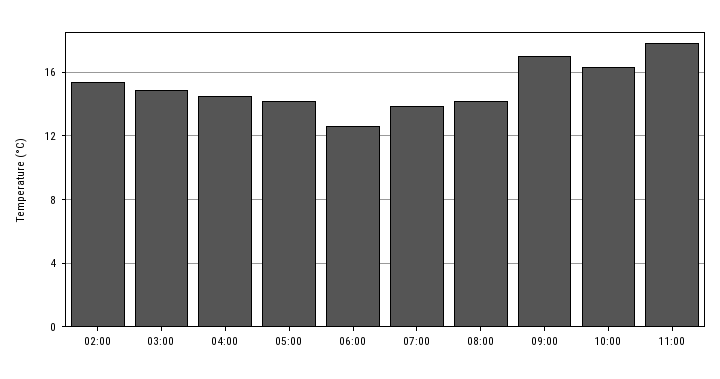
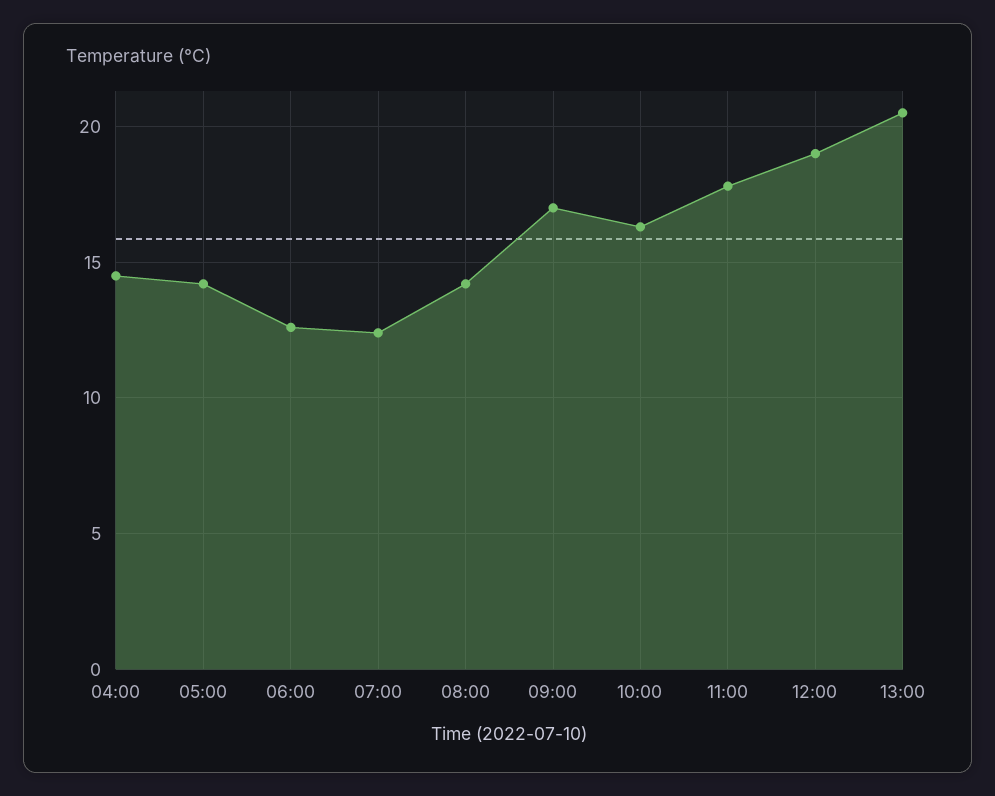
02:00: 15.5 -> none
03:00: 15 -> none
07:00: 14 -> 12.5
12:00: none -> 19
13:00: none -> 20.5

